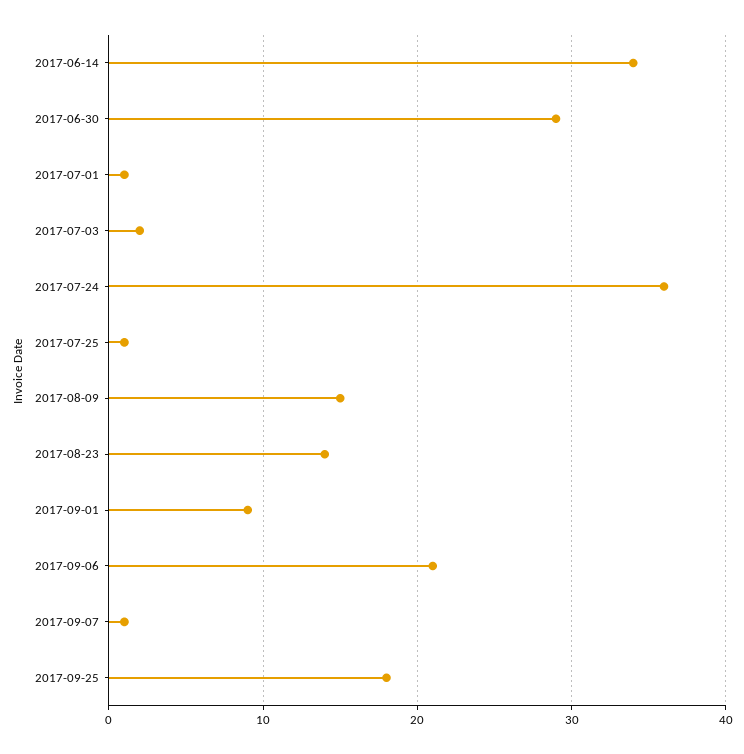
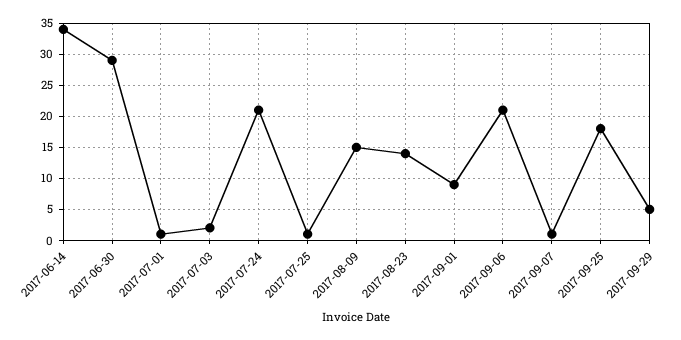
2017-07-24: 36 -> 21
2017-09-29: none -> 5

